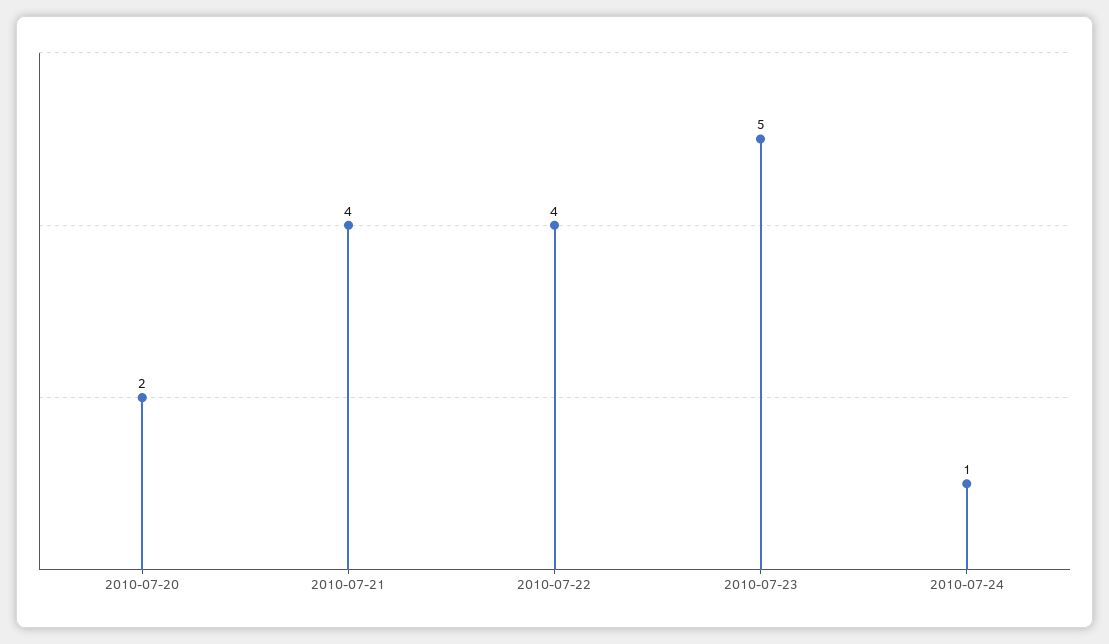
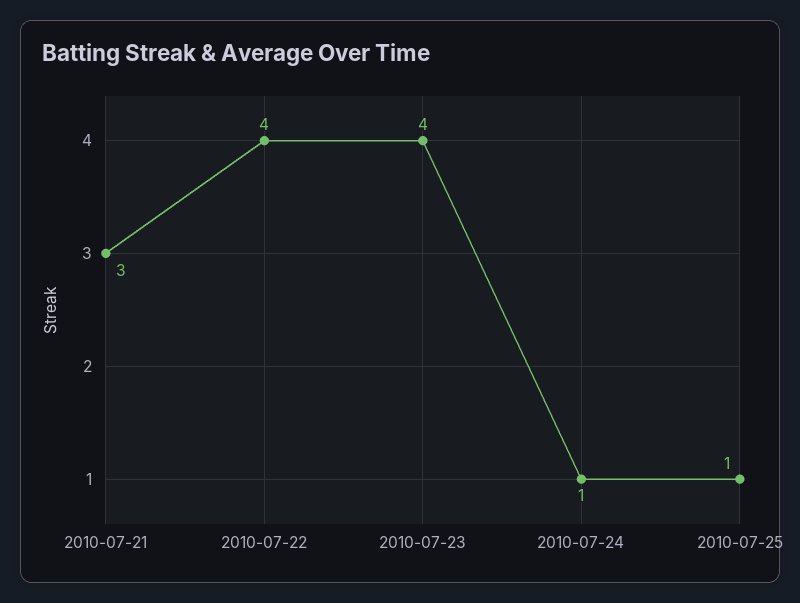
2010-07-20: 2 -> none
2010-07-21: 4 -> 3
2010-07-23: 5 -> 4
2010-07-25: none -> 1

